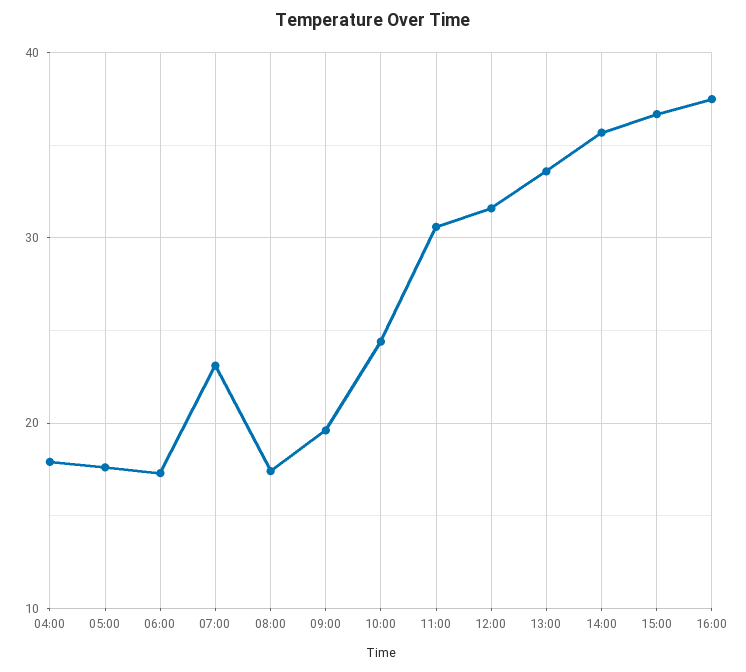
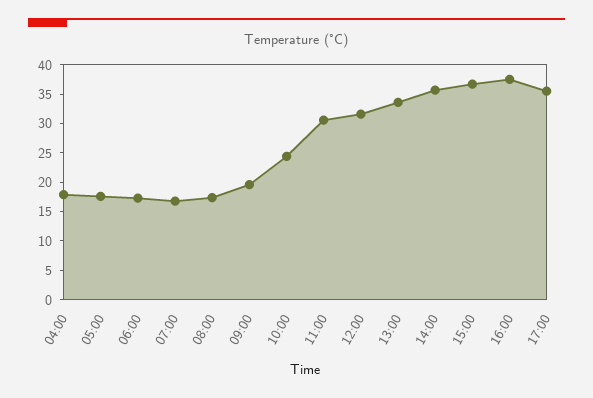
07:00: 23 -> 17.5
17:00: none -> 35

